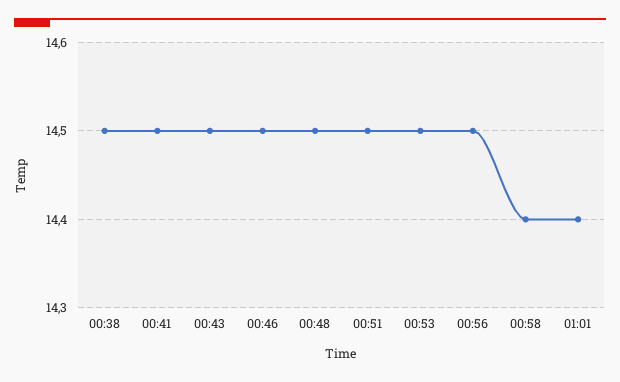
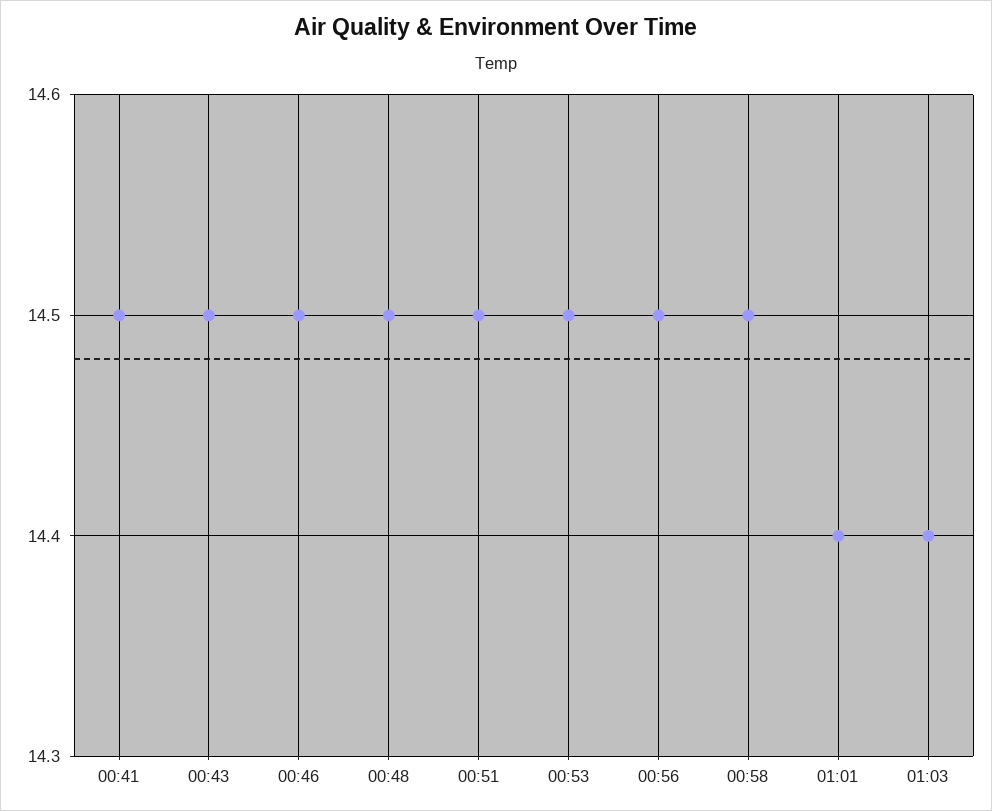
00:38: 14.5 -> none
00:58: 14.4 -> 14.5
01:03: none -> 14.4

